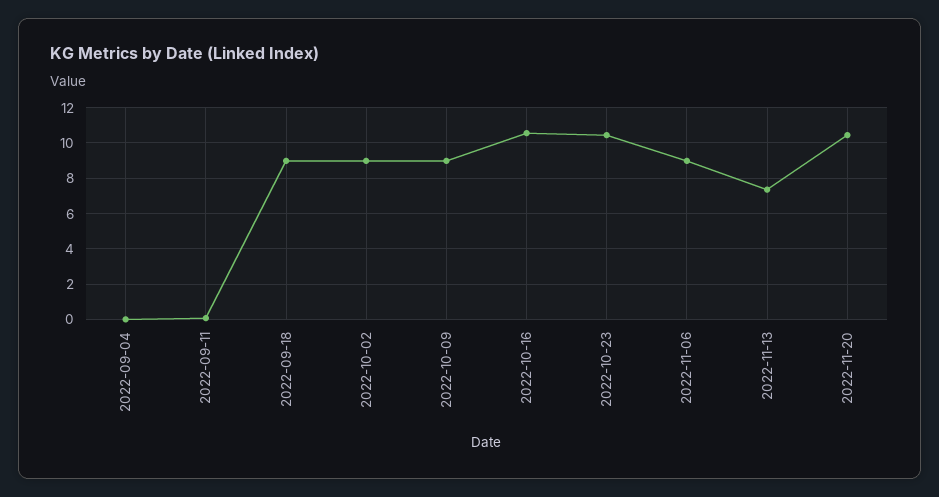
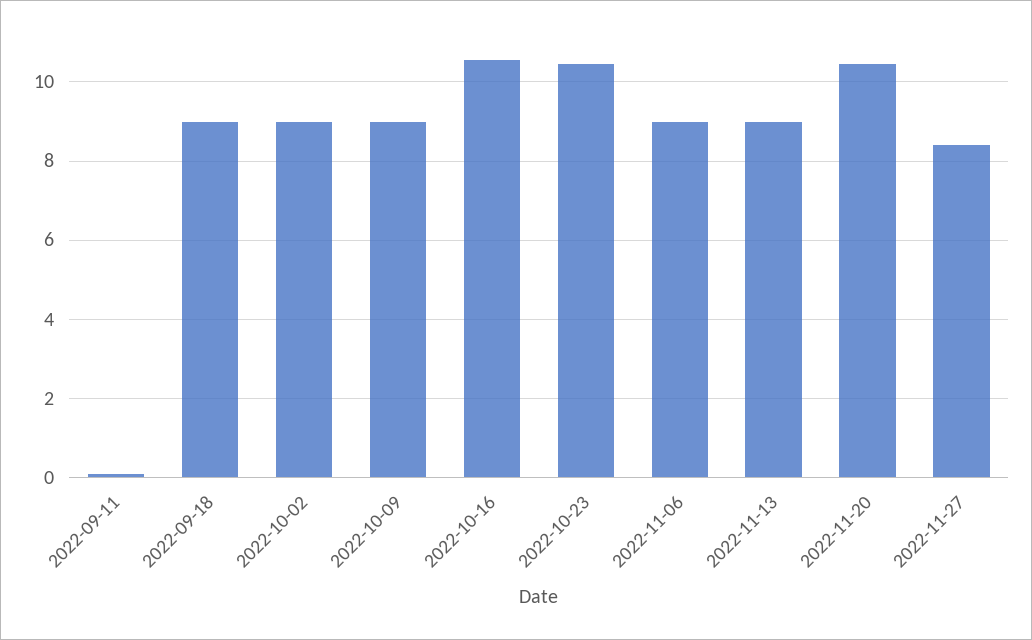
2022-09-04: 0 -> none
2022-11-13: 7.5 -> 9
2022-11-27: none -> 8.4

